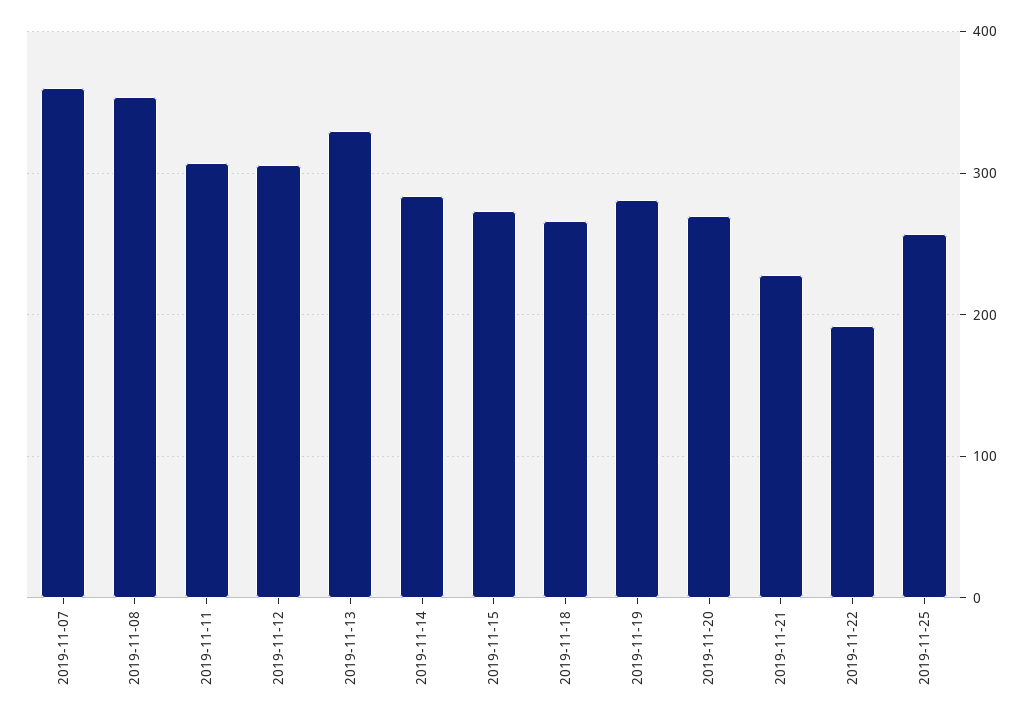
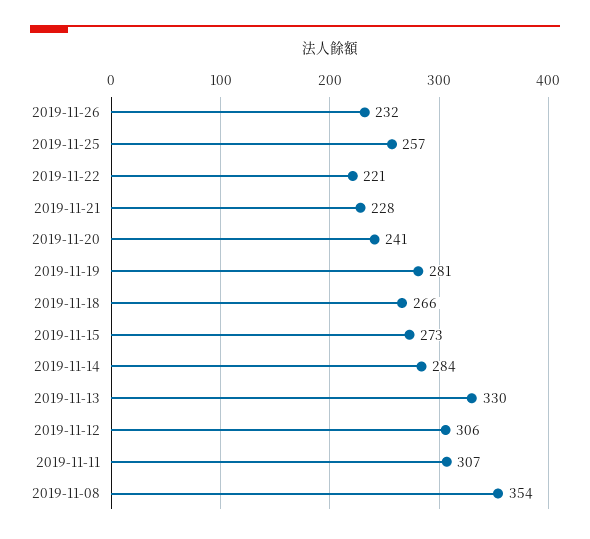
2019-11-07: 360 -> none
2019-11-20: 270 -> 241
2019-11-22: 190 -> 221
2019-11-26: none -> 232

